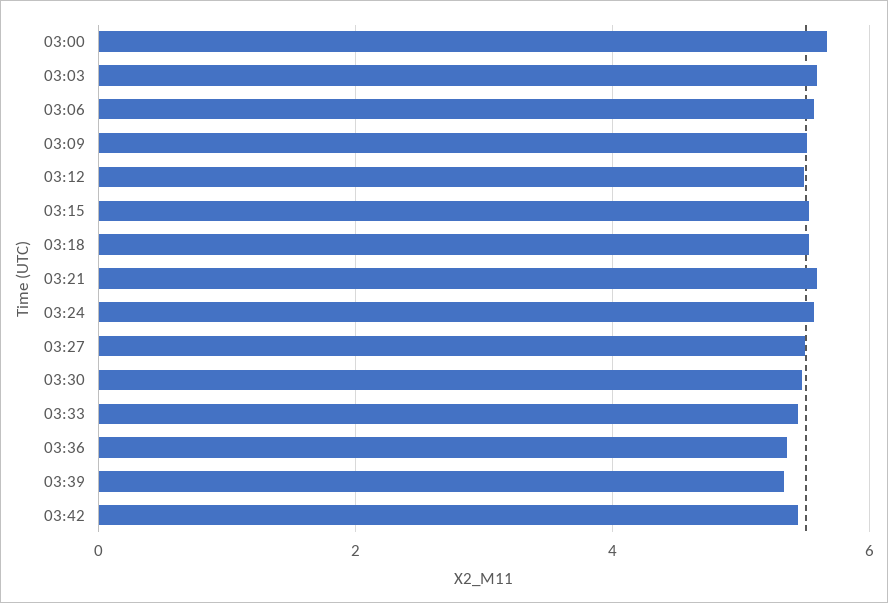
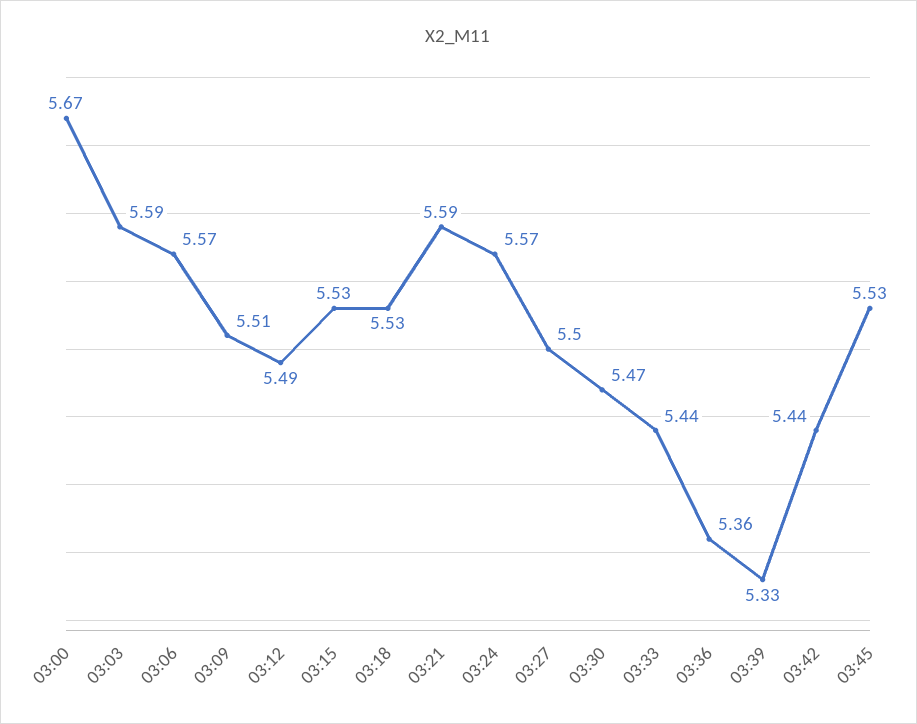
03:45: none -> 5.53

